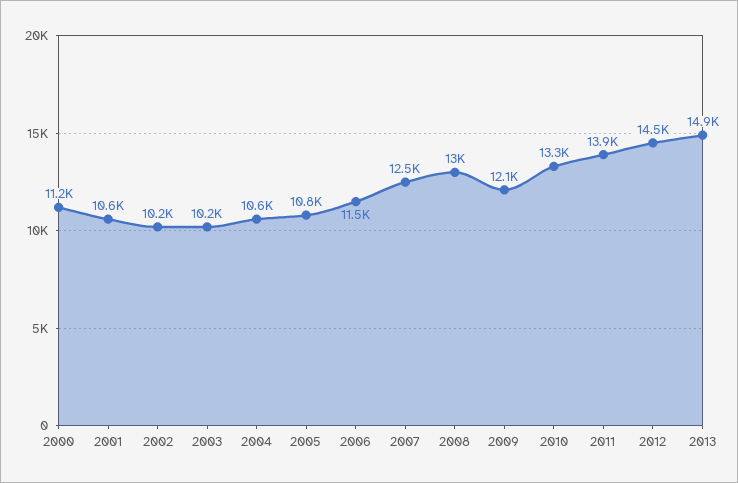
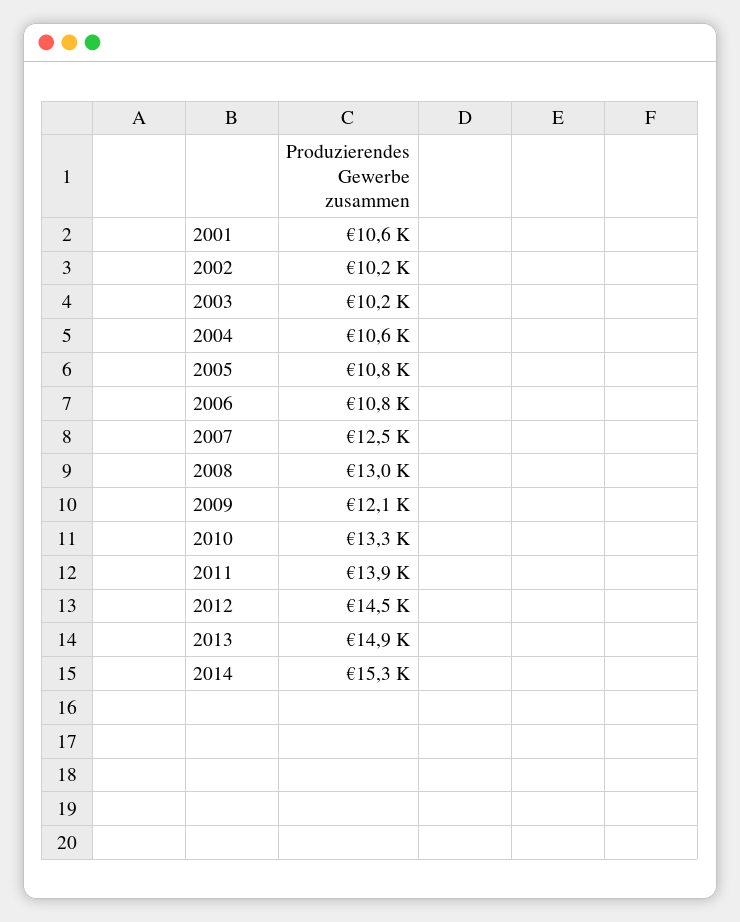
2000: 11200 -> none
2006: 11500 -> 10800
2014: none -> 15300

